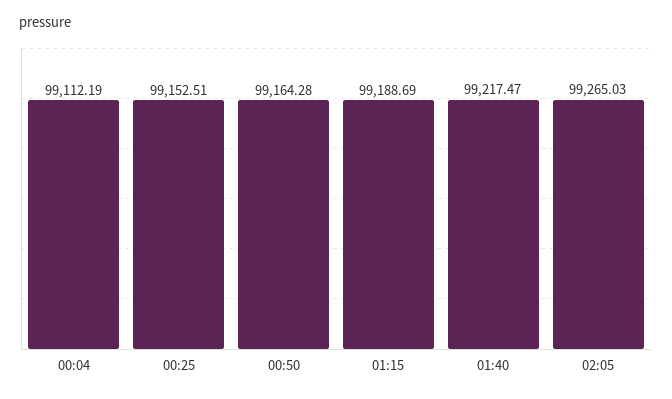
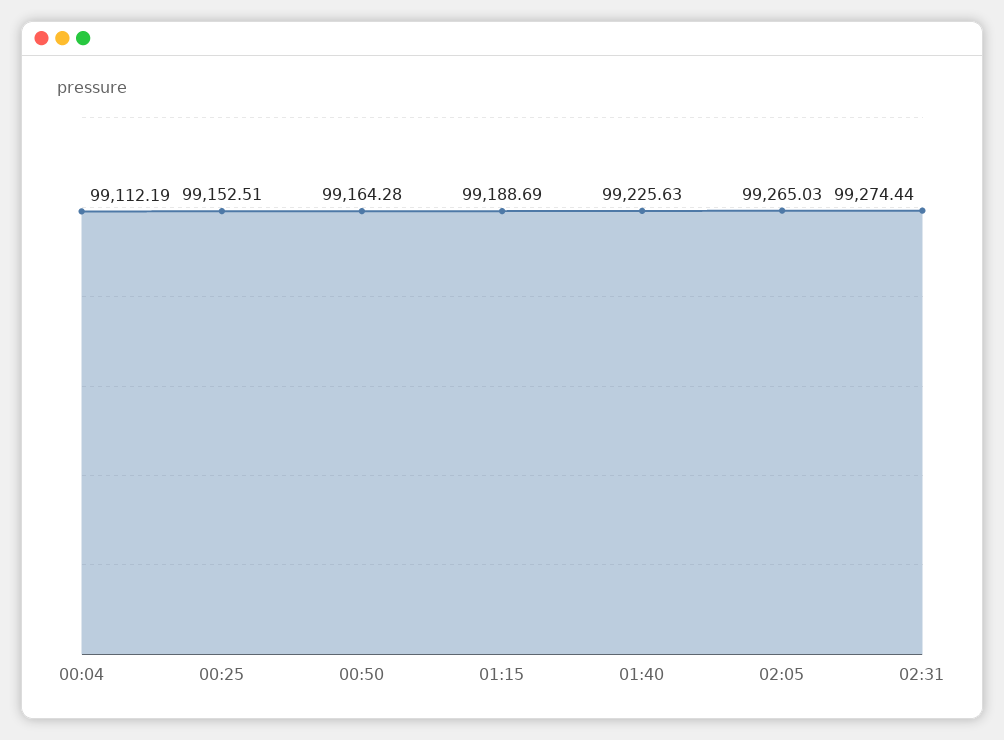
01:40: 99217.47 -> 99225.63
02:31: none -> 99274.44

